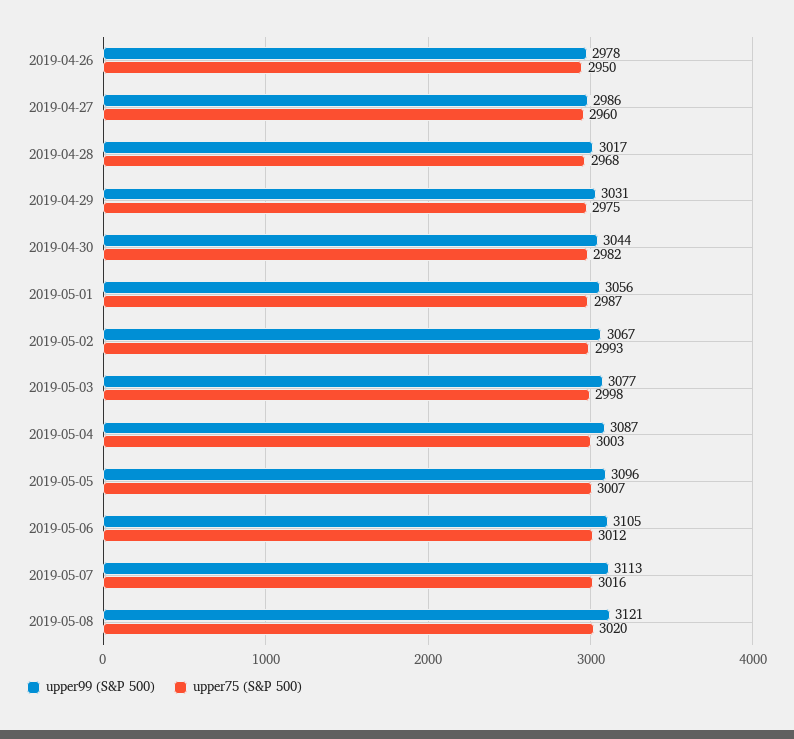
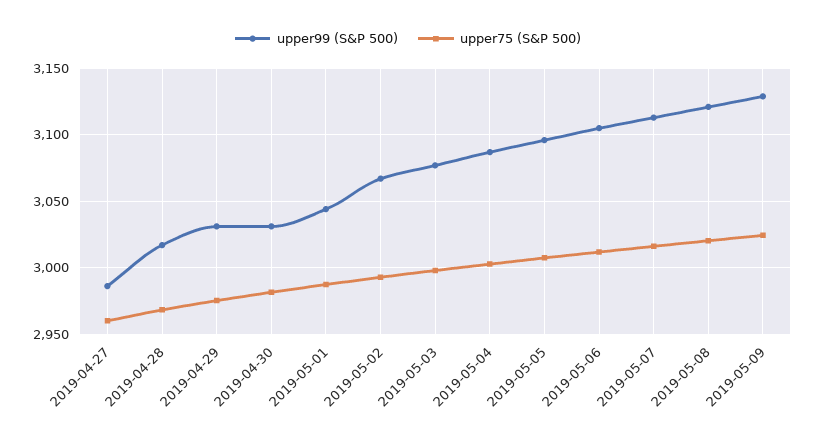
upper99 (S&P 500), 2019-04-26: 2978 -> none
upper75 (S&P 500), 2019-04-26: 2950 -> none
upper99 (S&P 500), 2019-04-30: 3044 -> 3030
upper99 (S&P 500), 2019-05-01: 3056 -> 3045
upper99 (S&P 500), 2019-05-09: none -> 3130
upper75 (S&P 500), 2019-05-09: none -> 3025

